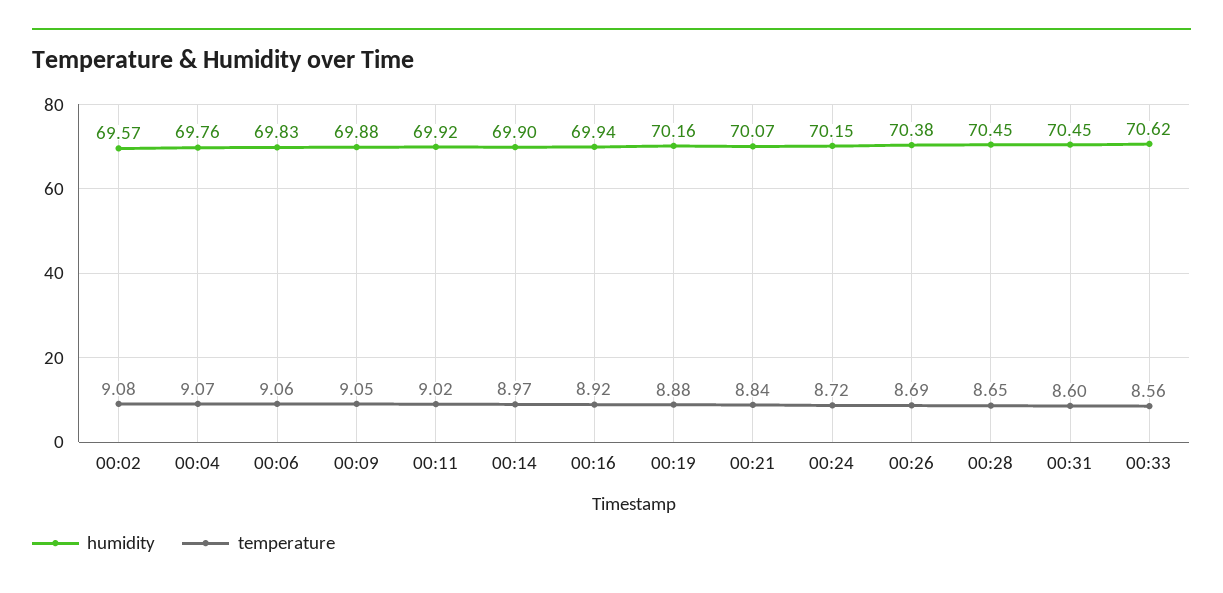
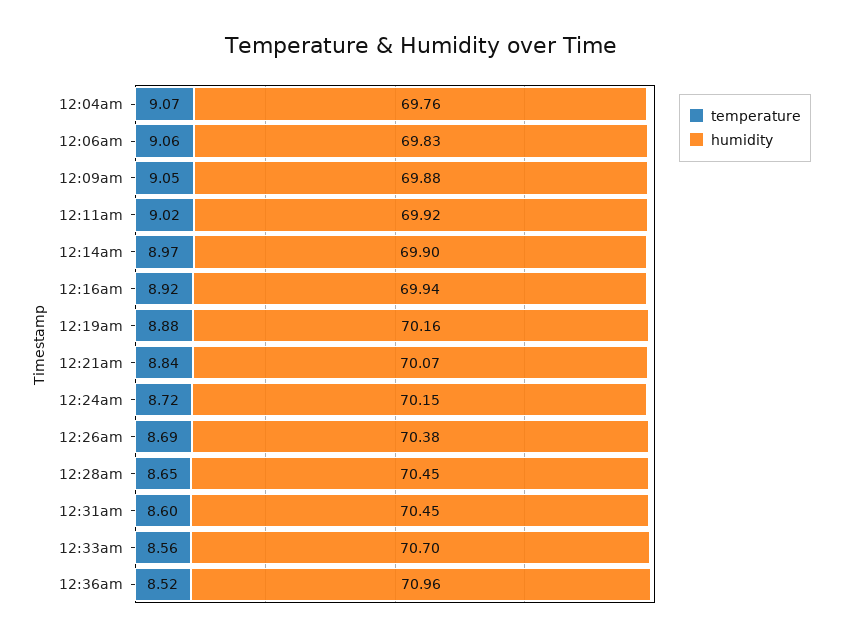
humidity, 00:02: 69.57 -> none
temperature, 00:02: 9.08 -> none
humidity, 00:33: 70.62 -> 70.7
temperature, 12:36am: none -> 8.52
humidity, 12:36am: none -> 70.96

